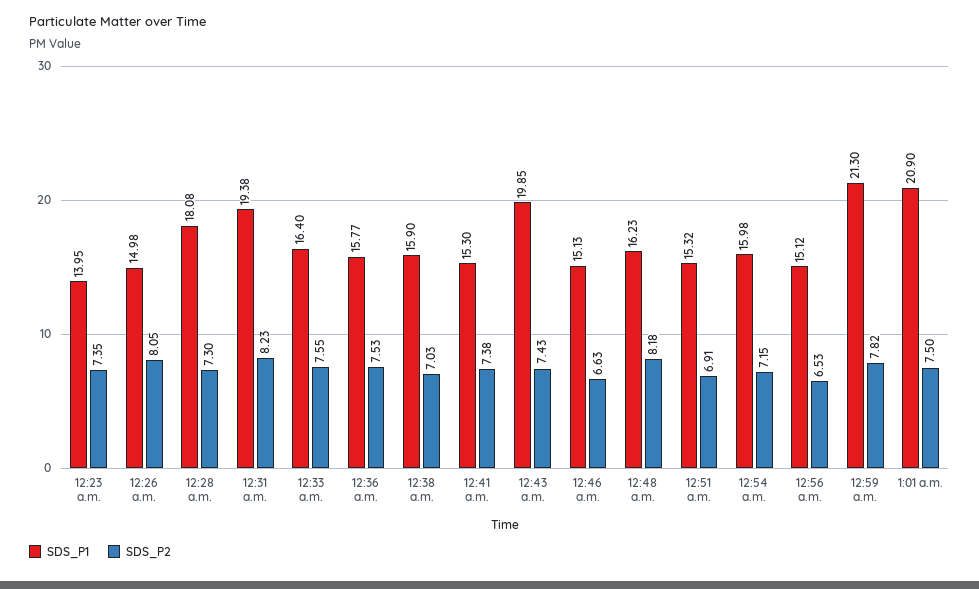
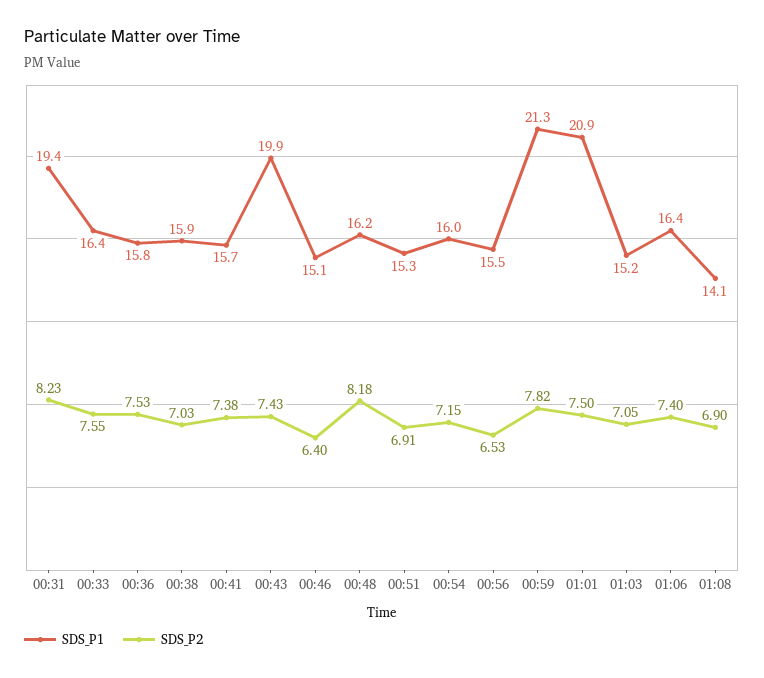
SDS_P1, 12:23 a.m.: 13.95 -> none
SDS_P2, 12:23 a.m.: 7.35 -> none
SDS_P1, 12:26 a.m.: 14.98 -> none
SDS_P2, 12:26 a.m.: 8.05 -> none
SDS_P1, 12:28 a.m.: 18.08 -> none
SDS_P2, 12:28 a.m.: 7.3 -> none
SDS_P1, 12:41 a.m.: 15.3 -> 15.7
SDS_P2, 12:46 a.m.: 6.63 -> 6.4
SDS_P1, 12:56 a.m.: 15.12 -> 15.5
SDS_P1, 01:03: none -> 15.2
SDS_P2, 01:03: none -> 7.05
SDS_P1, 01:06: none -> 16.4
SDS_P2, 01:06: none -> 7.4
SDS_P1, 01:08: none -> 14.1
SDS_P2, 01:08: none -> 6.9

